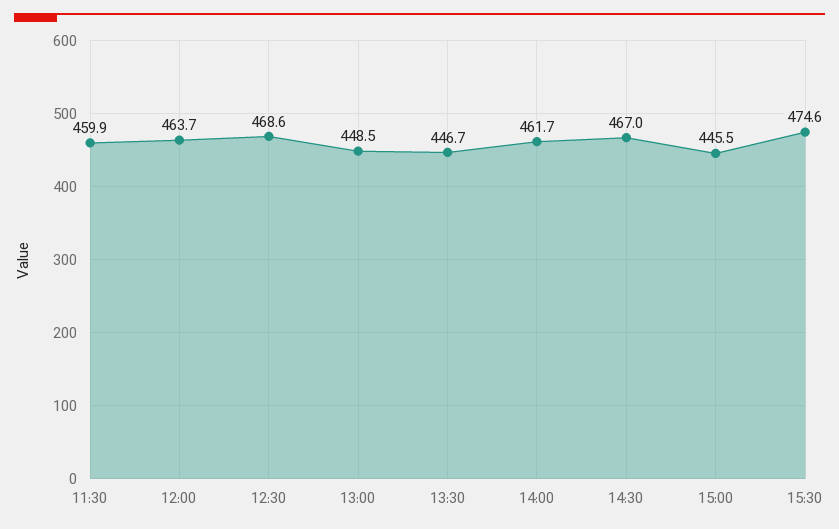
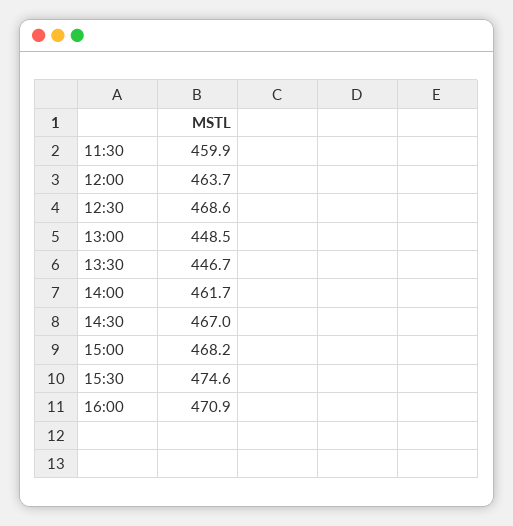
15:00: 445.5 -> 468.2
16:00: none -> 470.9

